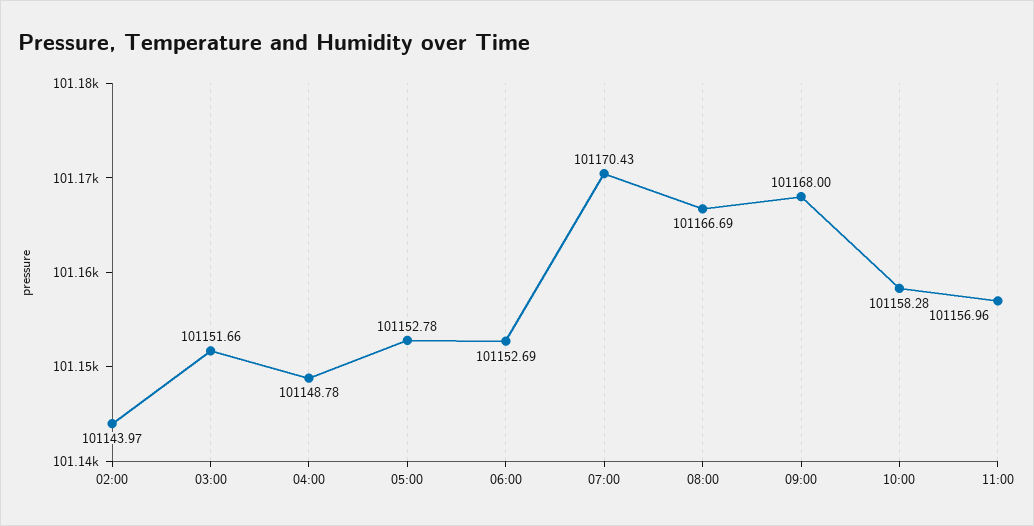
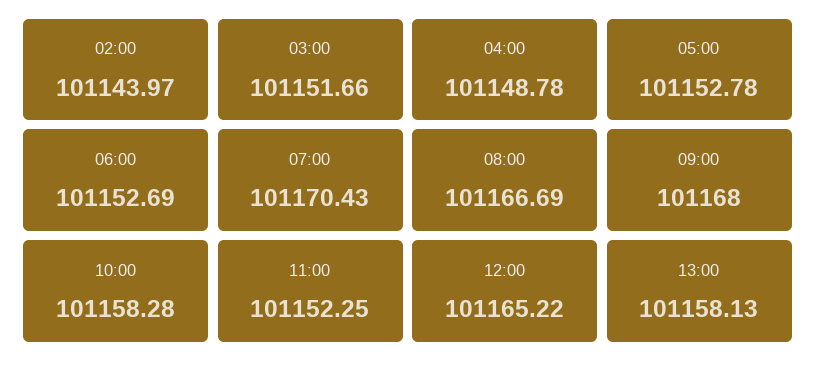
11:00: 101156.96 -> 101152.25
12:00: none -> 101165.22
13:00: none -> 101158.13

